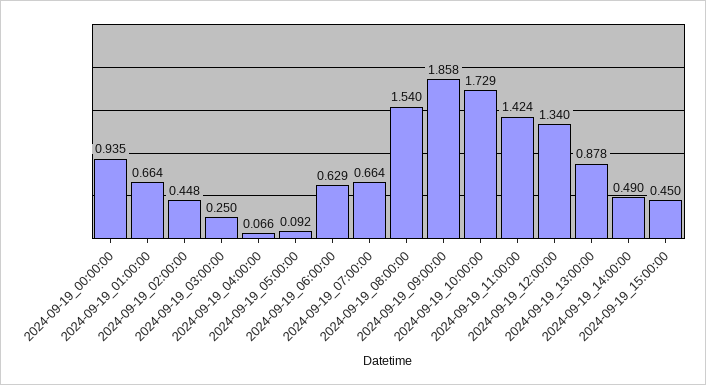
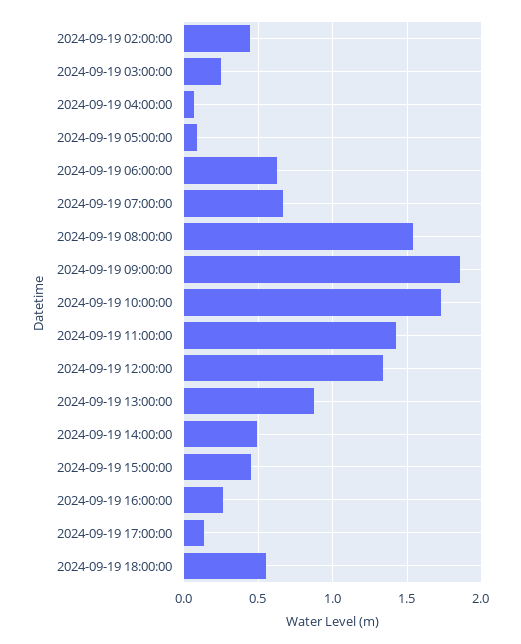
2024-09-19_00:00:00: 0.935 -> none
2024-09-19_01:00:00: 0.664 -> none
2024-09-19 16:00:00: none -> 0.25
2024-09-19 17:00:00: none -> 0.15
2024-09-19 18:00:00: none -> 0.55

